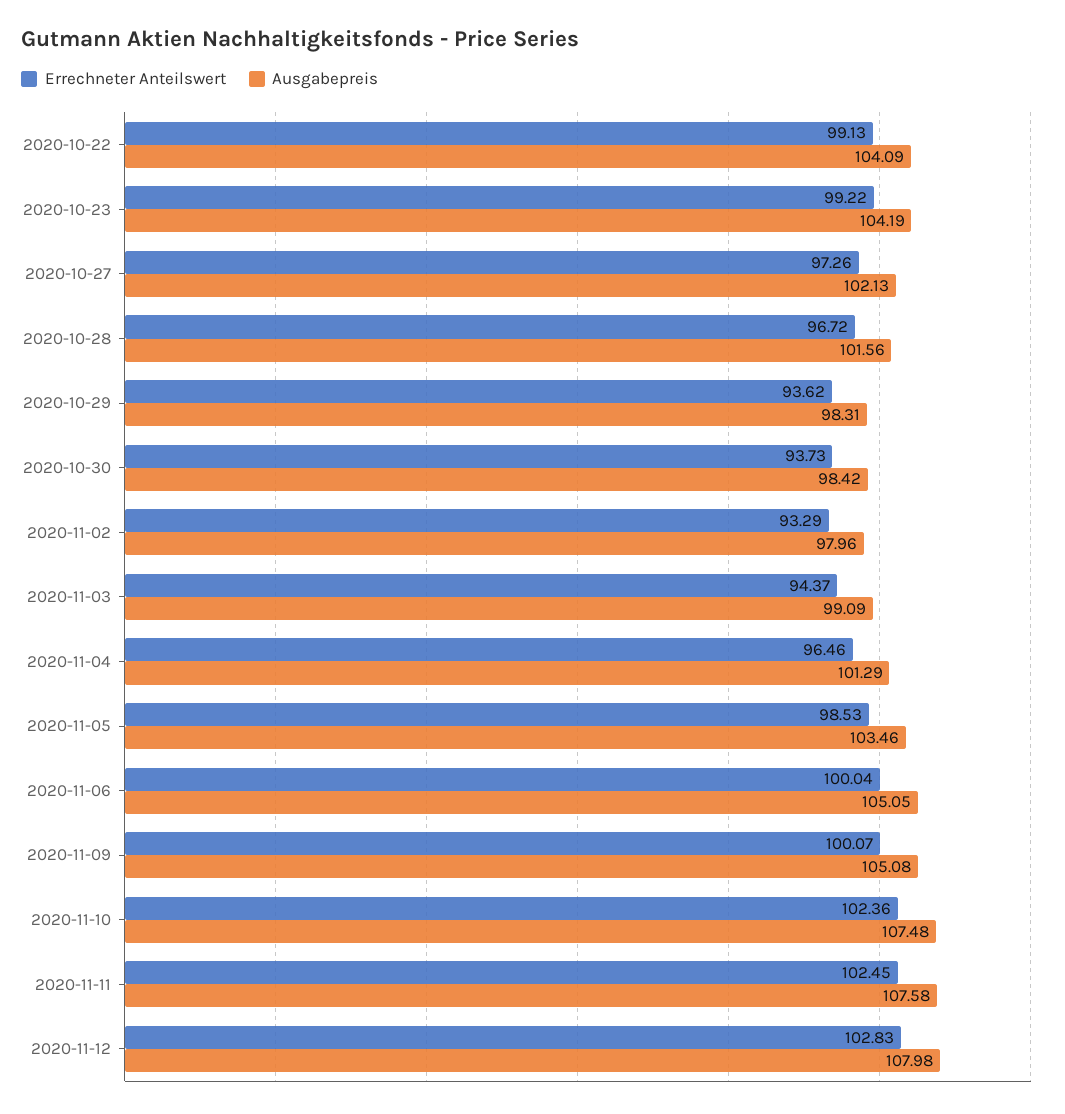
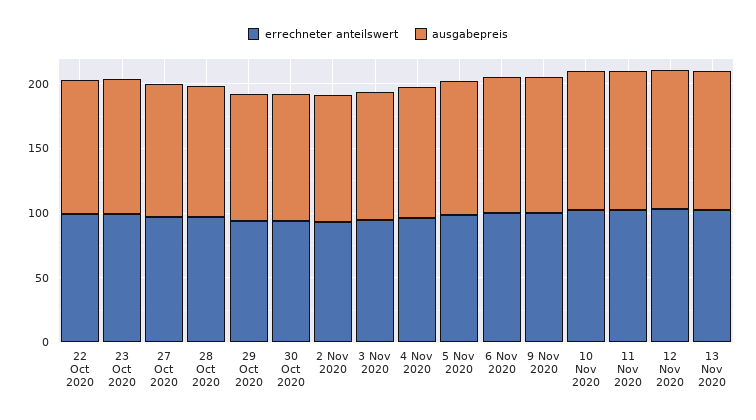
Errechneter Anteilswert, 13 Nov 2020: none -> 100
Ausgabepreis, 13 Nov 2020: none -> 110

